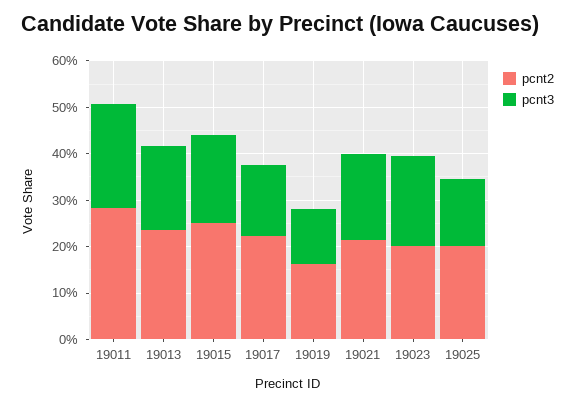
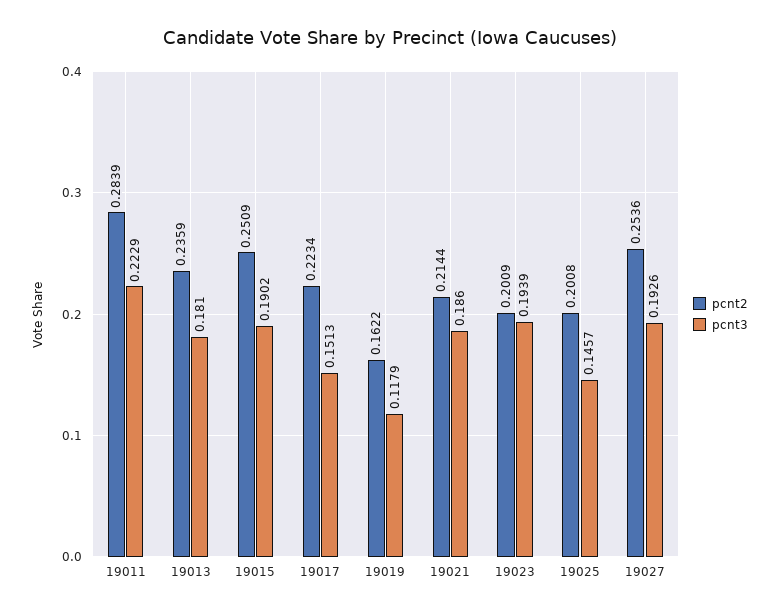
pcnt2, 19027: none -> 0.2536
pcnt3, 19027: none -> 0.1926

